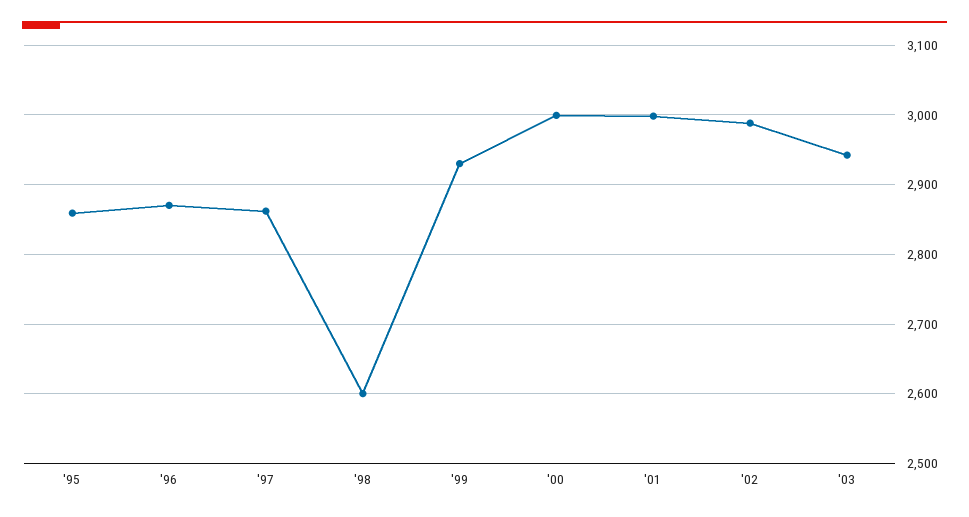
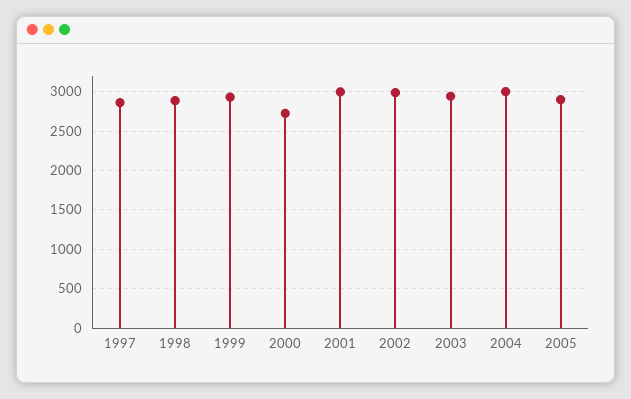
'95: 2860 -> none
'96: 2870 -> none
'98: 2600 -> 2900
'00: 3000 -> 2700
2004: none -> 3000
2005: none -> 2900

